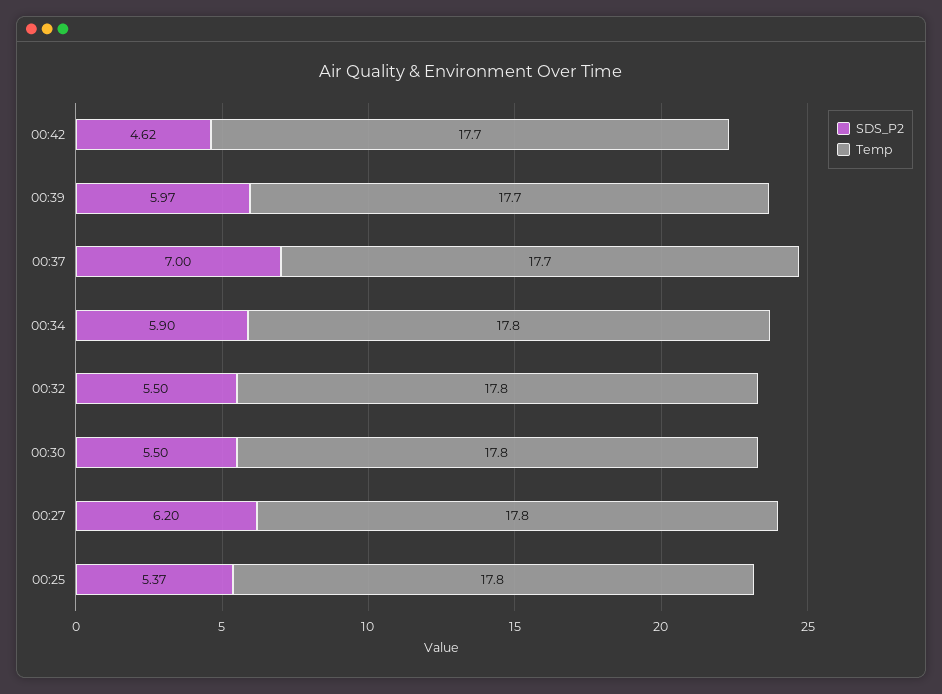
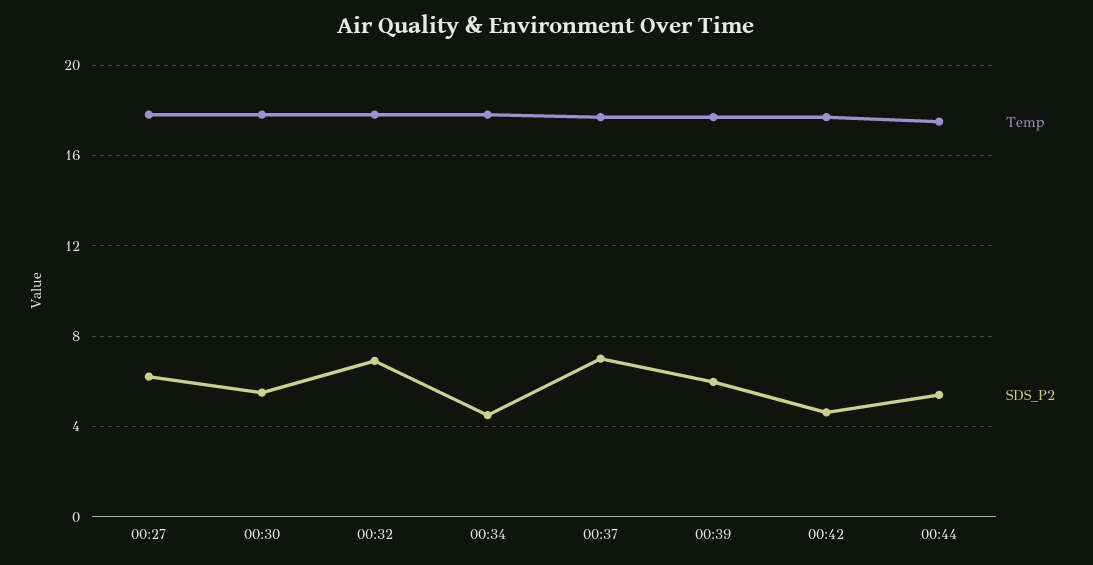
SDS_P2, 00:34: 5.9 -> 4.5
SDS_P2, 00:32: 5.5 -> 7
SDS_P2, 00:25: 5.37 -> none
Temp, 00:25: 17.8 -> none
Temp, 00:44: none -> 17.5
SDS_P2, 00:44: none -> 5.5

